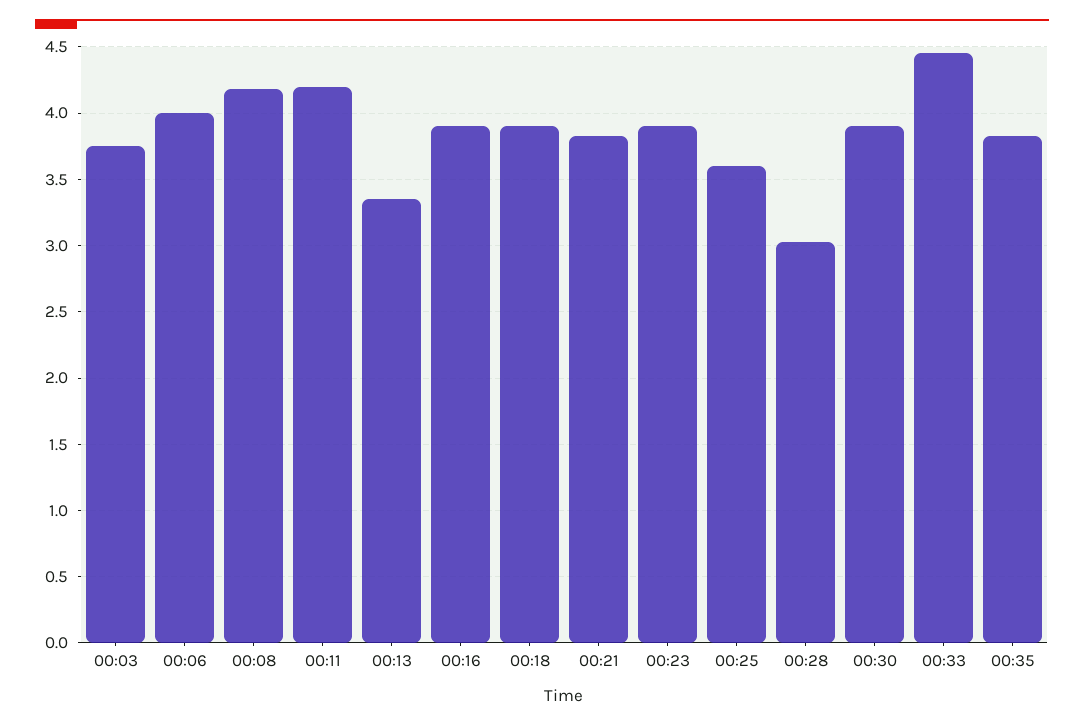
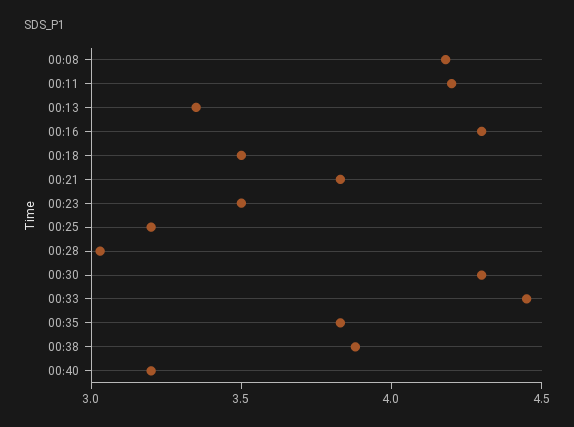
00:03: 3.75 -> none
00:06: 4 -> none
00:16: 3.9 -> 4.3
00:18: 3.9 -> 3.5
00:23: 3.9 -> 3.5
00:25: 3.6 -> 3.2
00:30: 3.9 -> 4.3
00:38: none -> 3.9
00:40: none -> 3.2

